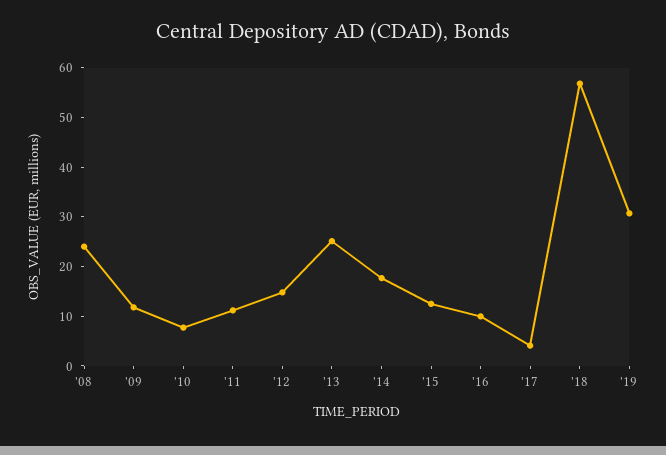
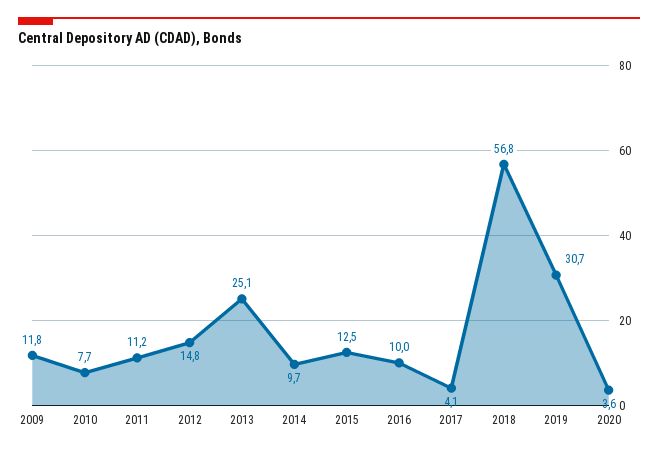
'08: 24 -> none
'14: 18 -> 9.7
2020: none -> 3.6

